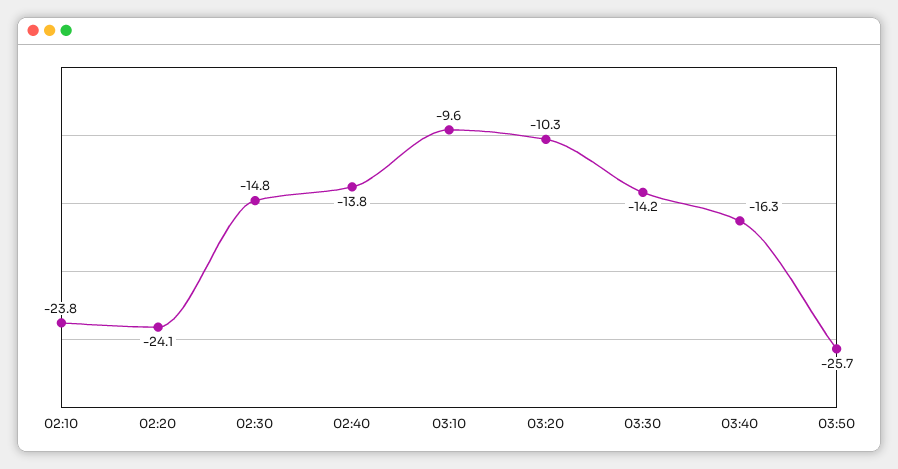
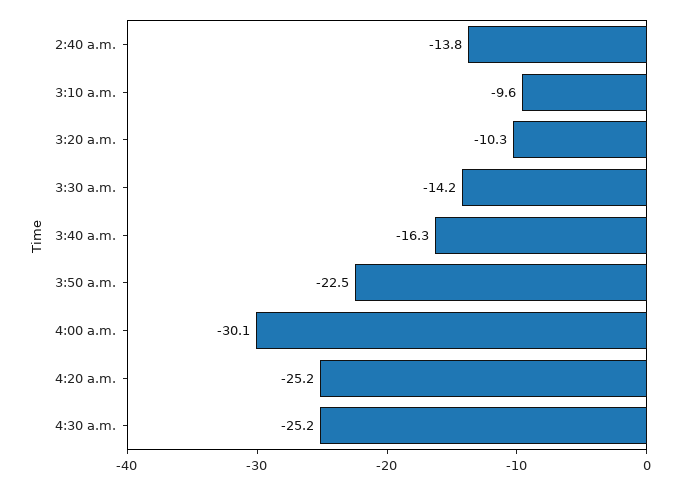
02:10: -23.8 -> none
02:20: -24.1 -> none
02:30: -14.8 -> none
03:50: -25.7 -> -22.5
4:00 a.m.: none -> -30.1
4:20 a.m.: none -> -25.2
4:30 a.m.: none -> -25.2

